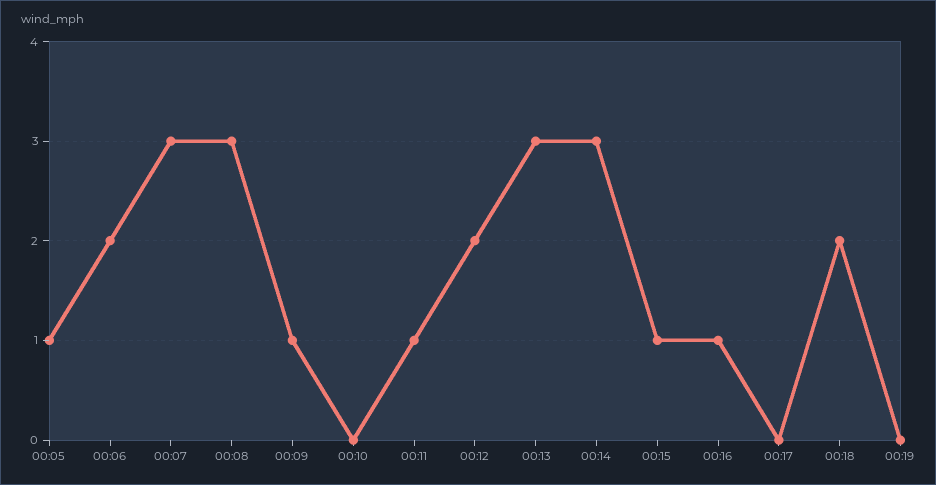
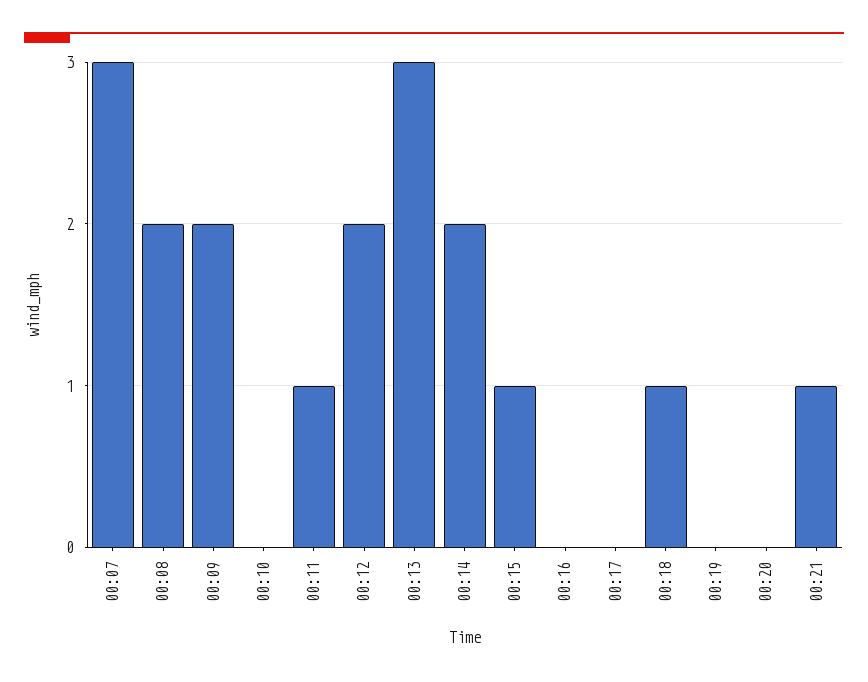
00:05: 1 -> none
00:06: 2 -> none
00:08: 3 -> 2
00:09: 1 -> 2
00:14: 3 -> 2
00:16: 1 -> 0
00:18: 2 -> 1
00:20: none -> 0
00:21: none -> 1

